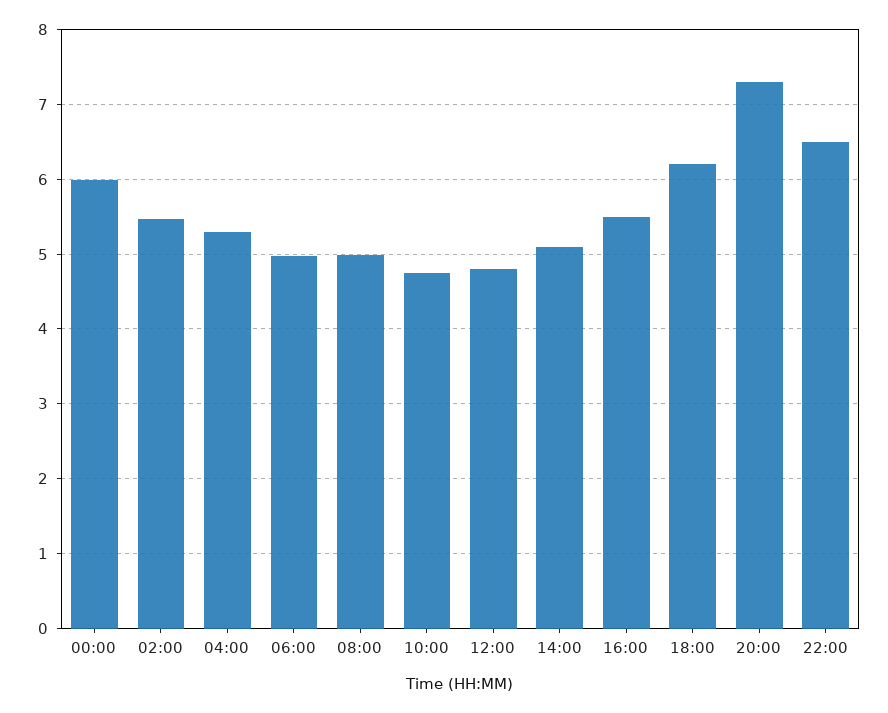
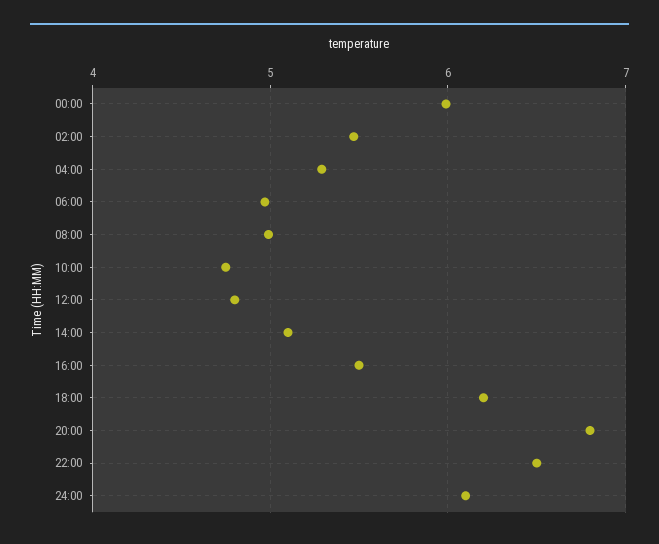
20:00: 7.3 -> 6.8
24:00: none -> 6.1

